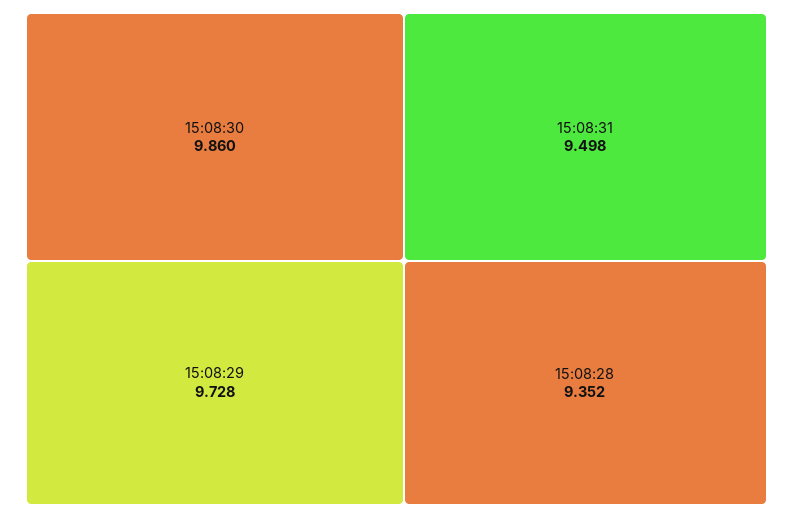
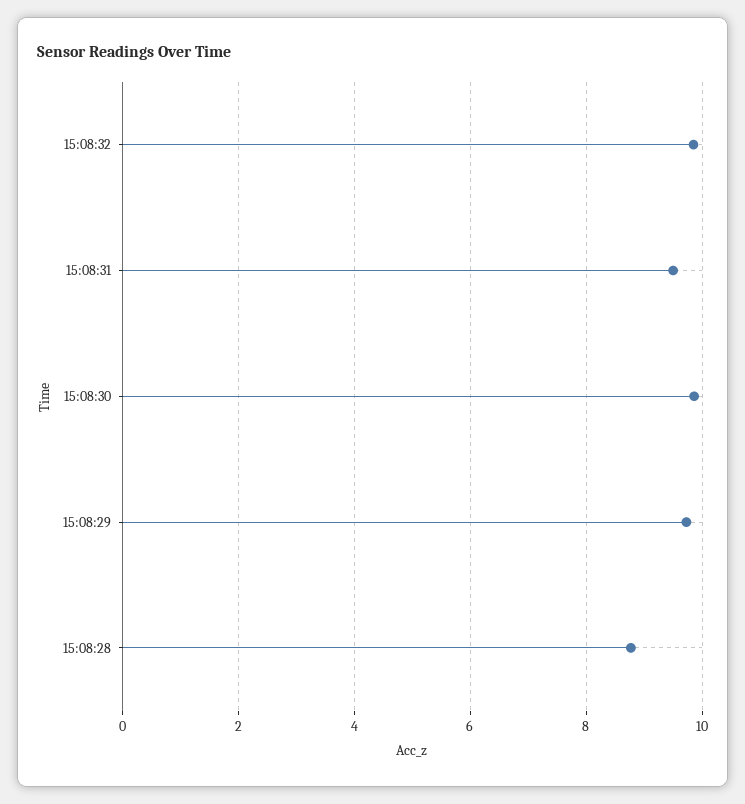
15:08:28: 9.352 -> 8.8
15:08:32: none -> 9.8

